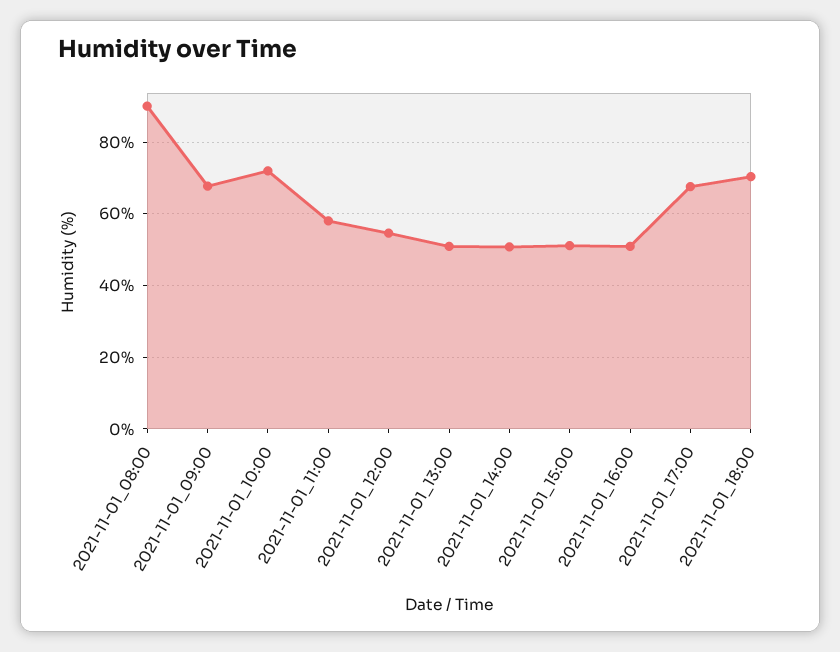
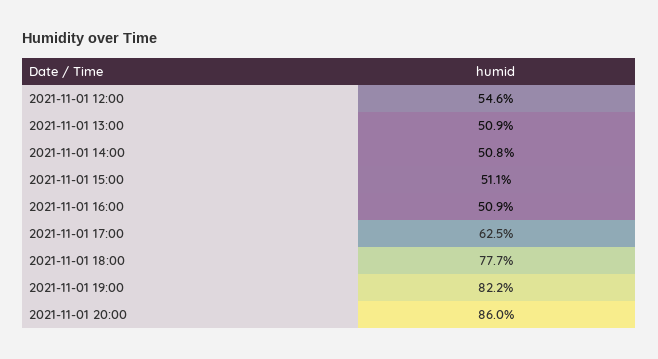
2021-11-01_08:00: 90 -> none
2021-11-01_09:00: 68 -> none
2021-11-01_10:00: 72 -> none
2021-11-01_11:00: 58 -> none
2021-11-01_17:00: 68 -> 62.5
2021-11-01_18:00: 70 -> 77.7
2021-11-01 19:00: none -> 82.2
2021-11-01 20:00: none -> 86

